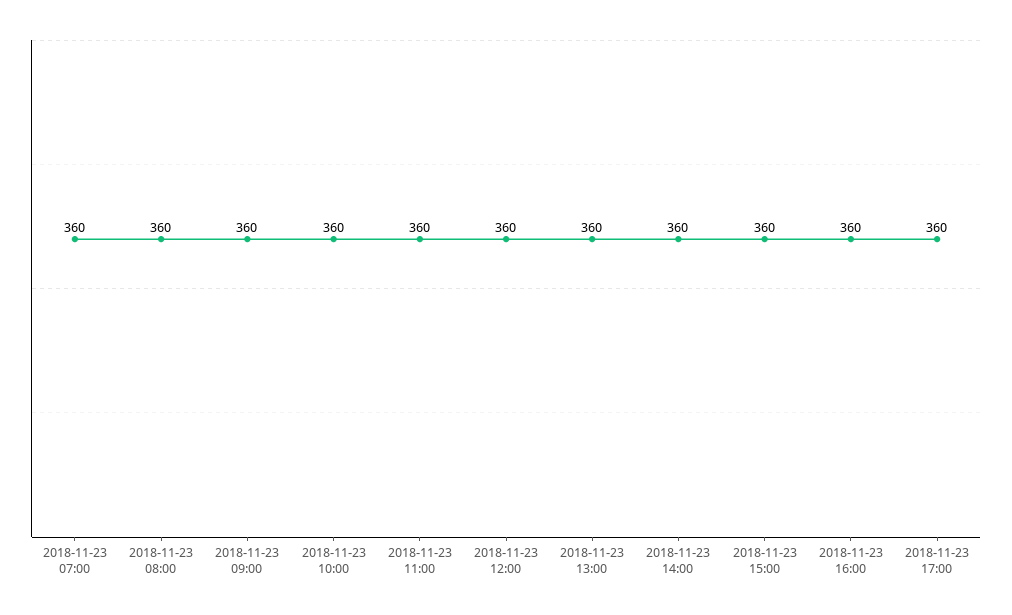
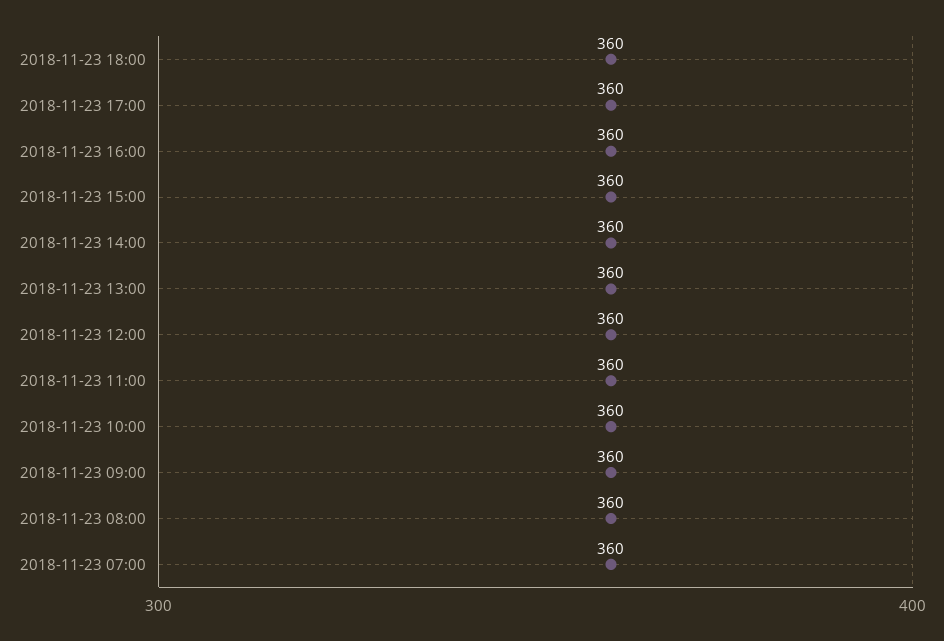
2018-11-23 18:00: none -> 360

